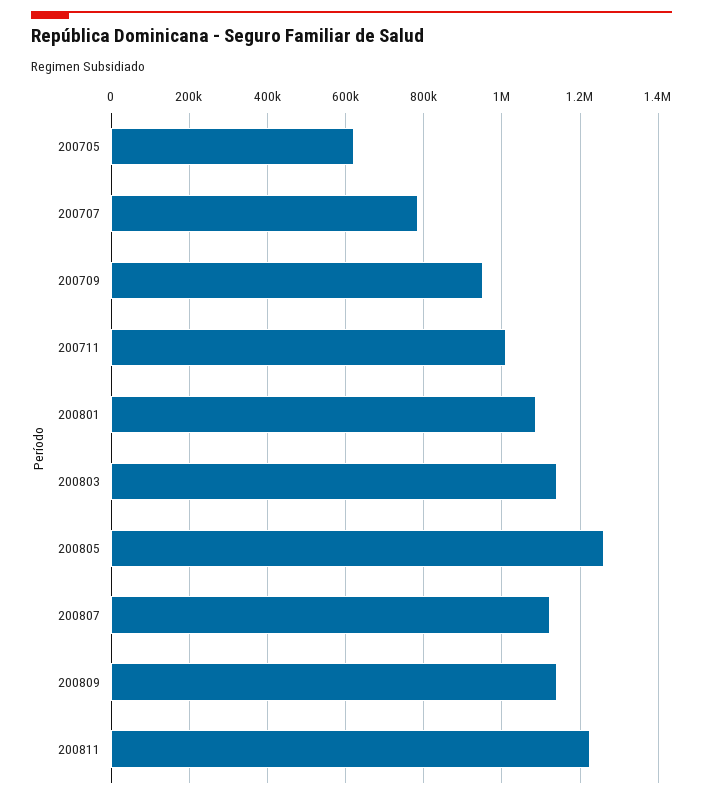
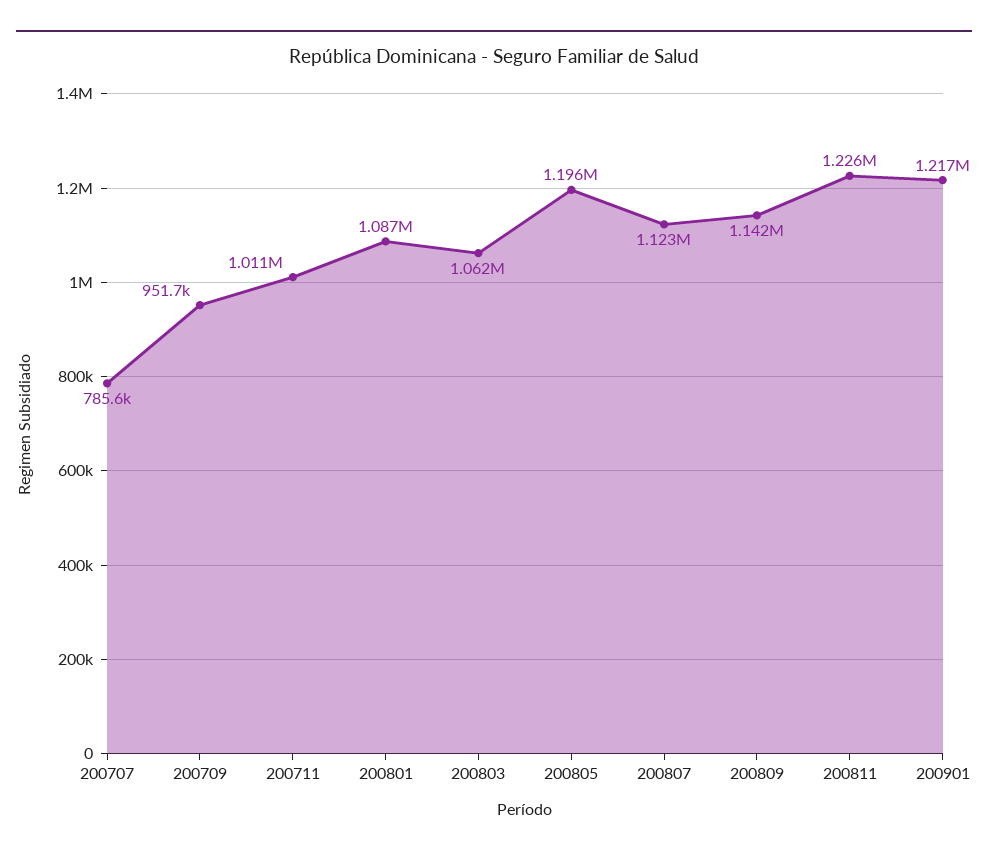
200705: 620000 -> none
200803: 1140000 -> 1062000
200805: 1260000 -> 1196000
200901: none -> 1217000

